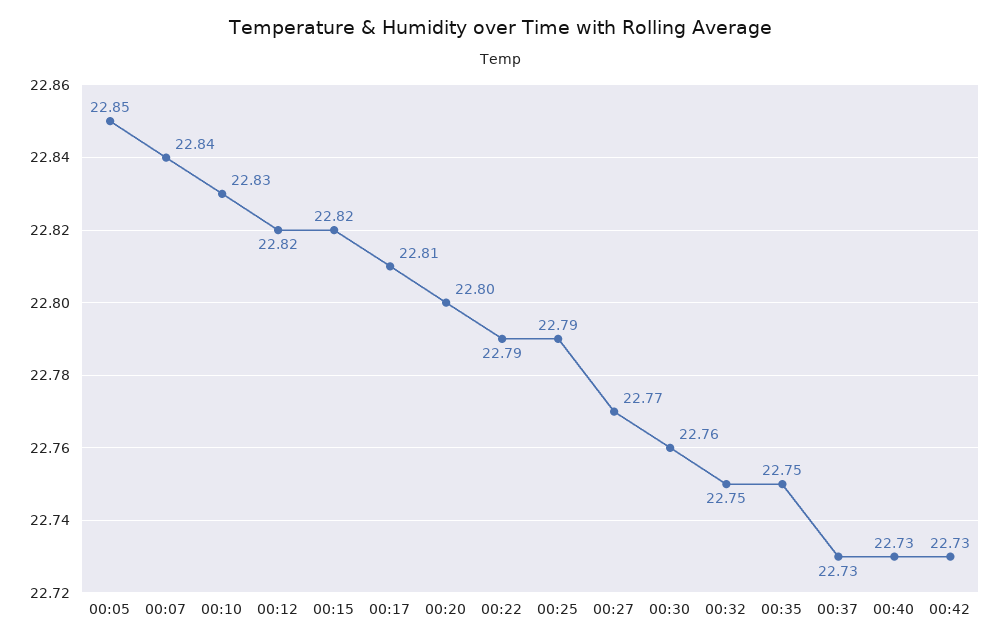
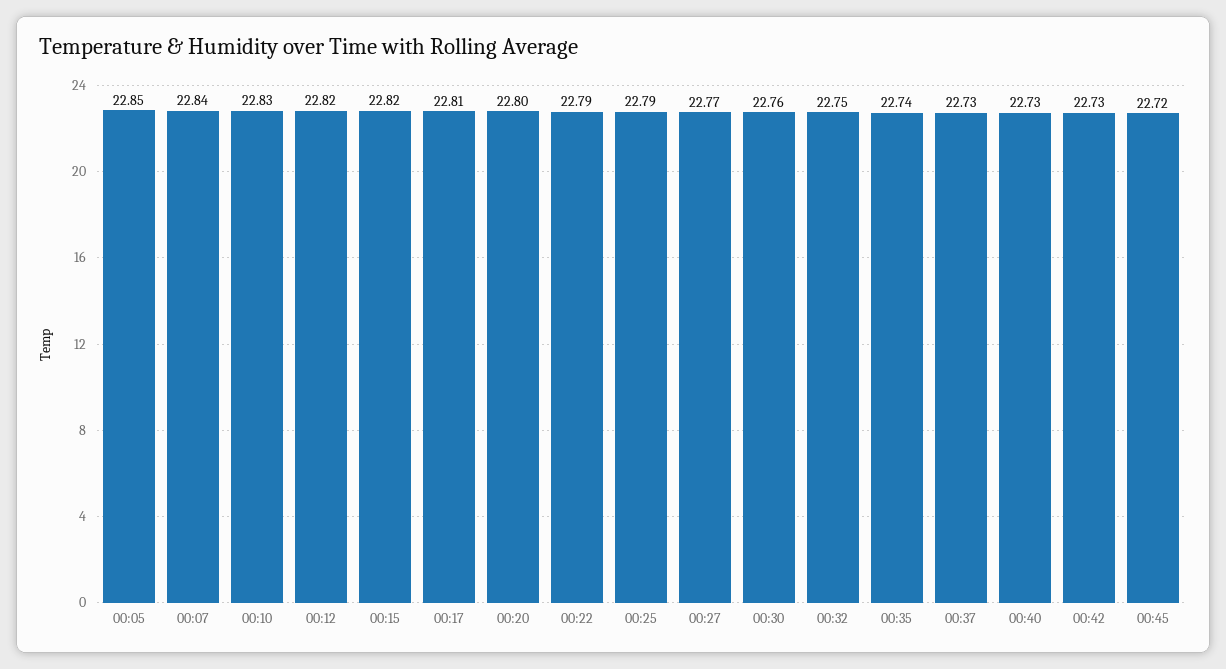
00:35: 22.75 -> 22.74
00:45: none -> 22.72

